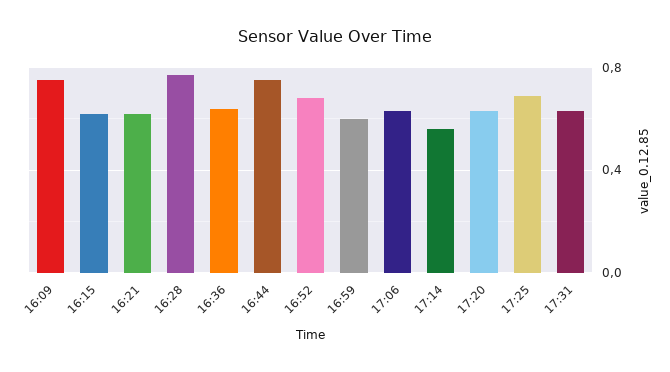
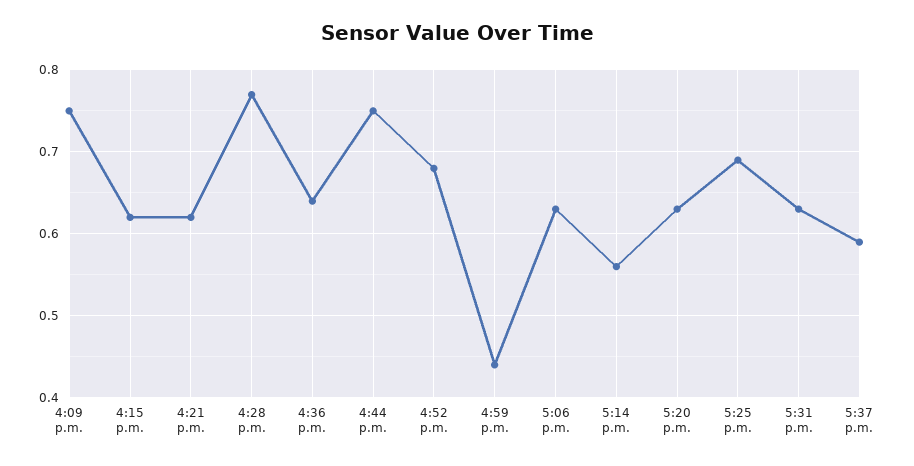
16:59: 0.6 -> 0.44
5:37 p.m.: none -> 0.59

